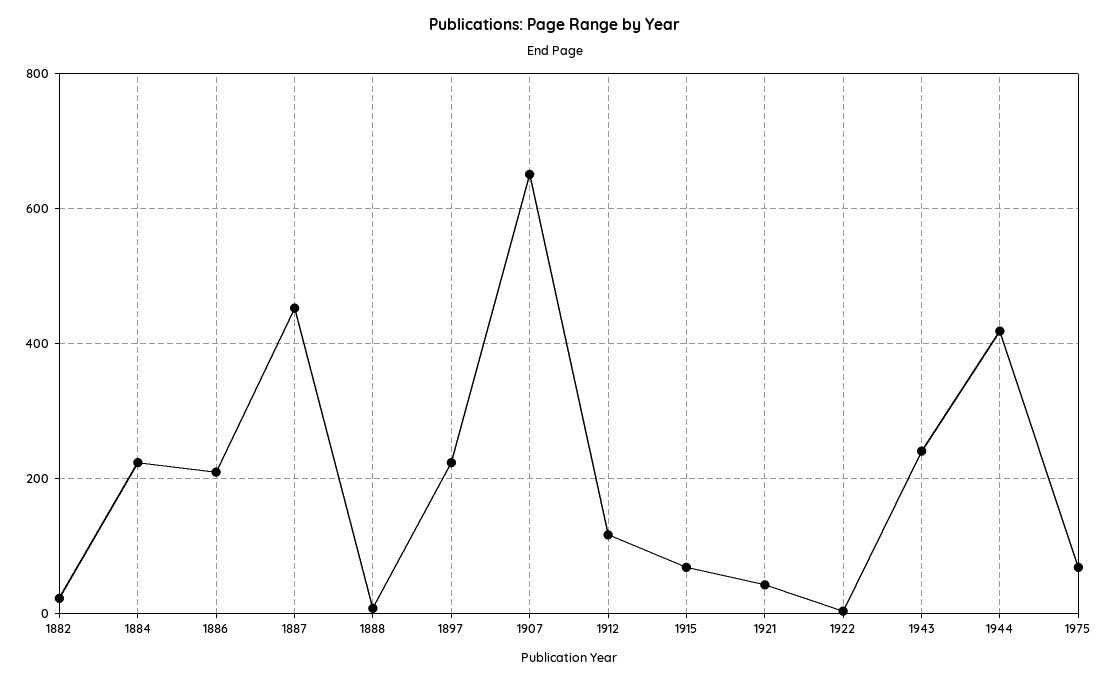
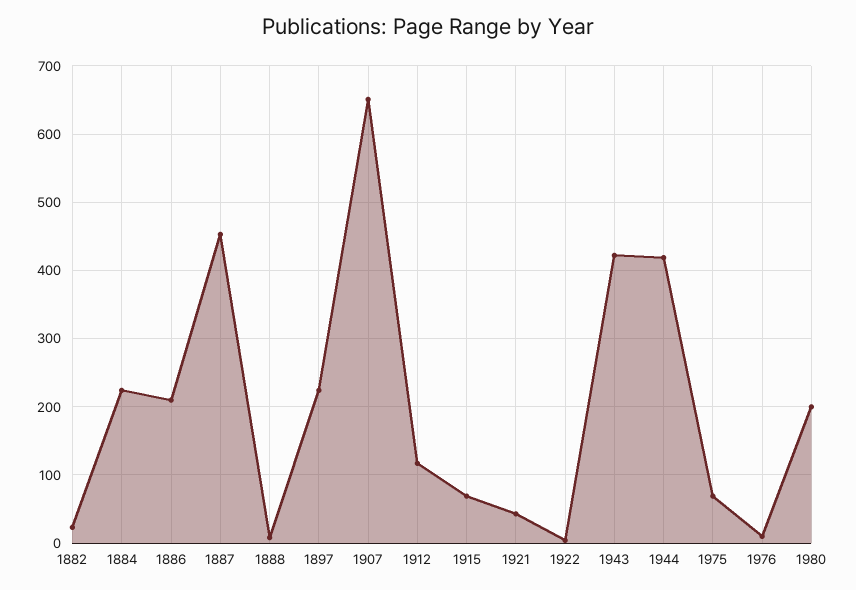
1943: 240 -> 420
1976: none -> 10
1980: none -> 200

